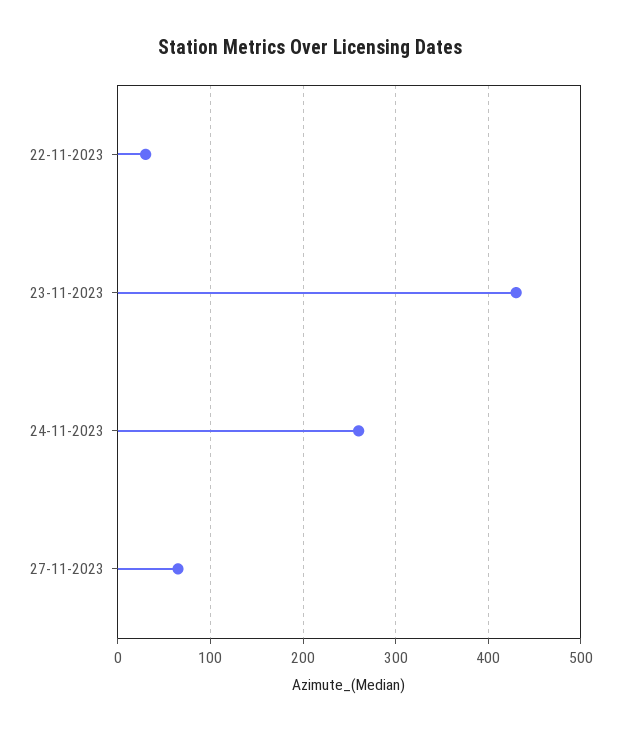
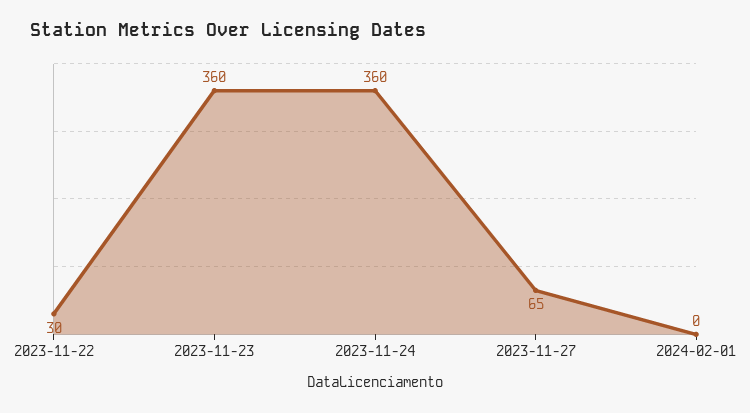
23-11-2023: 430 -> 360
24-11-2023: 260 -> 360
2024-02-01: none -> 0

